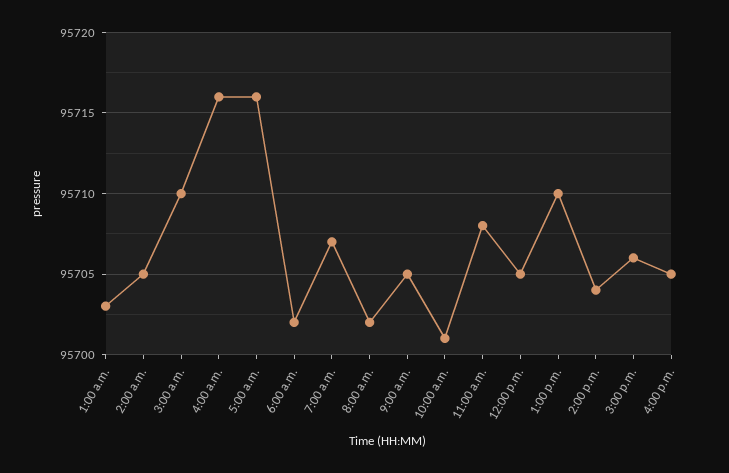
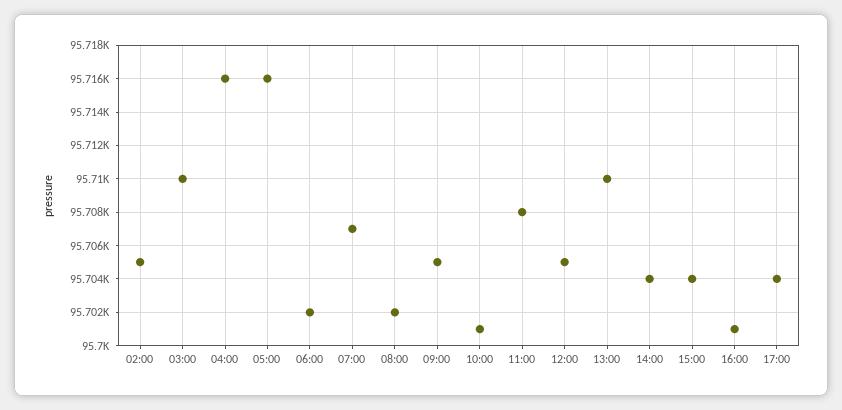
1:00 a.m.: 95703 -> none
3:00 p.m.: 95706 -> 95704
4:00 p.m.: 95705 -> 95701
17:00: none -> 95704

